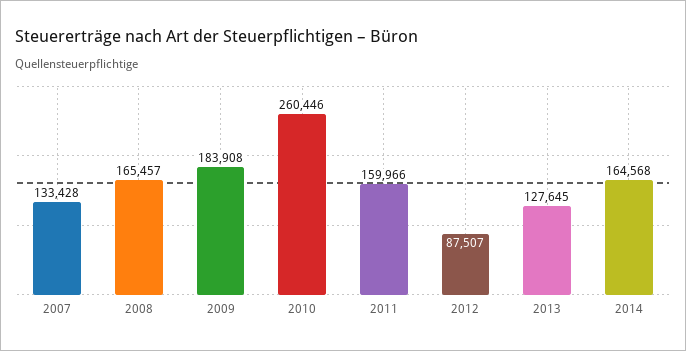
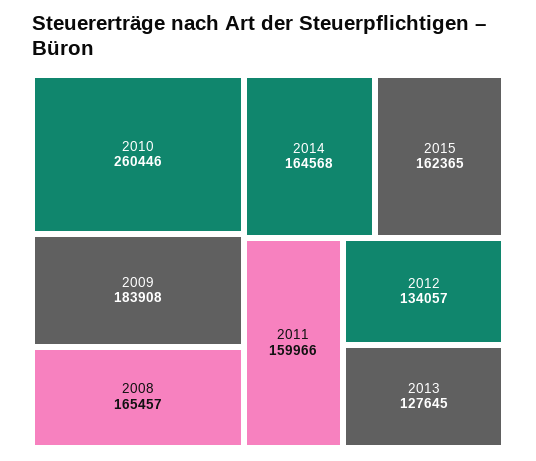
2007: 133428 -> none
2012: 87507 -> 134057
2015: none -> 162365

